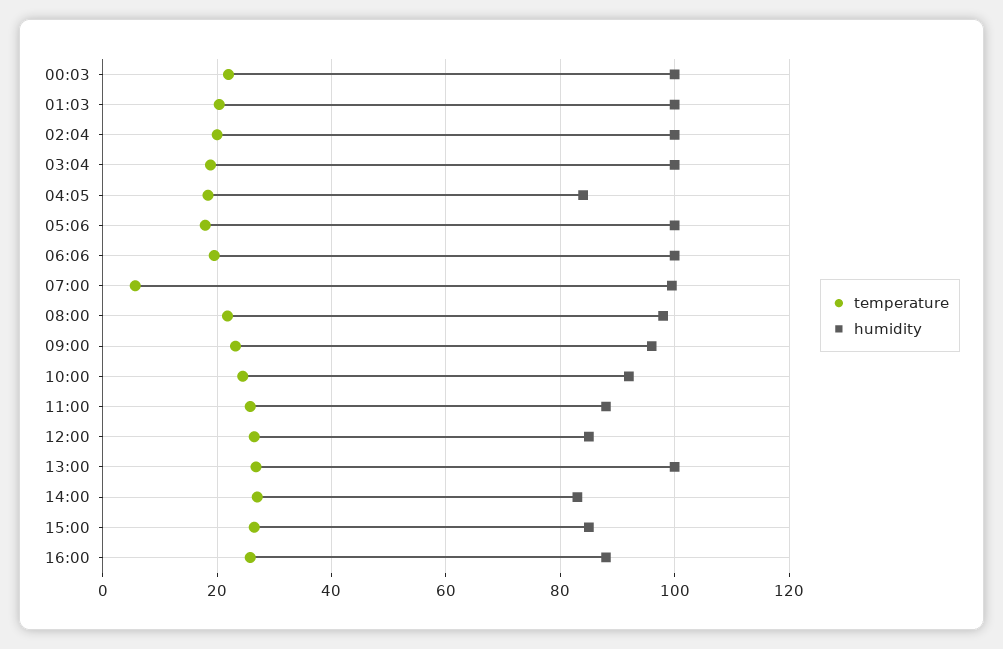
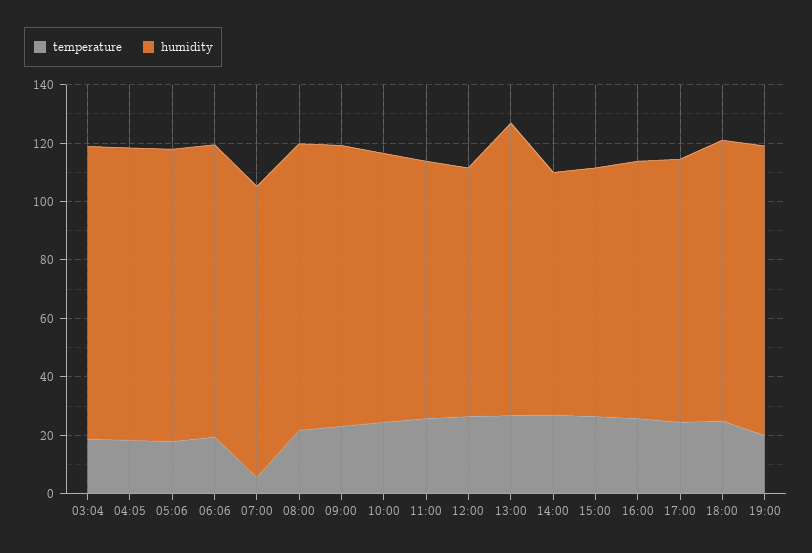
temperature, 00:03: 22 -> none
humidity, 00:03: 100 -> none
temperature, 01:03: 20 -> none
humidity, 01:03: 100 -> none
temperature, 02:04: 20 -> none
humidity, 02:04: 100 -> none
humidity, 04:05: 84 -> 100
temperature, 17:00: none -> 25
humidity, 17:00: none -> 90
temperature, 18:00: none -> 25
humidity, 18:00: none -> 95
temperature, 19:00: none -> 20
humidity, 19:00: none -> 100

